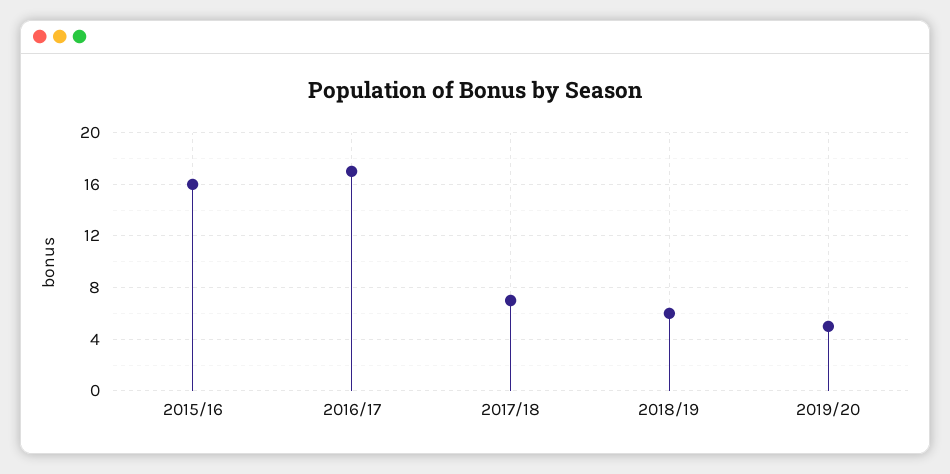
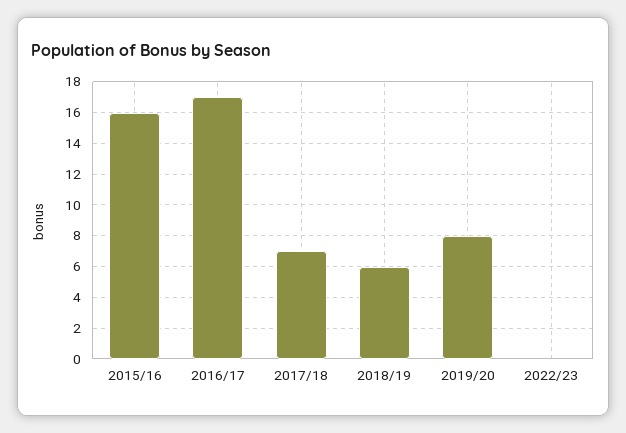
2019/20: 5 -> 8
2022/23: none -> 0

